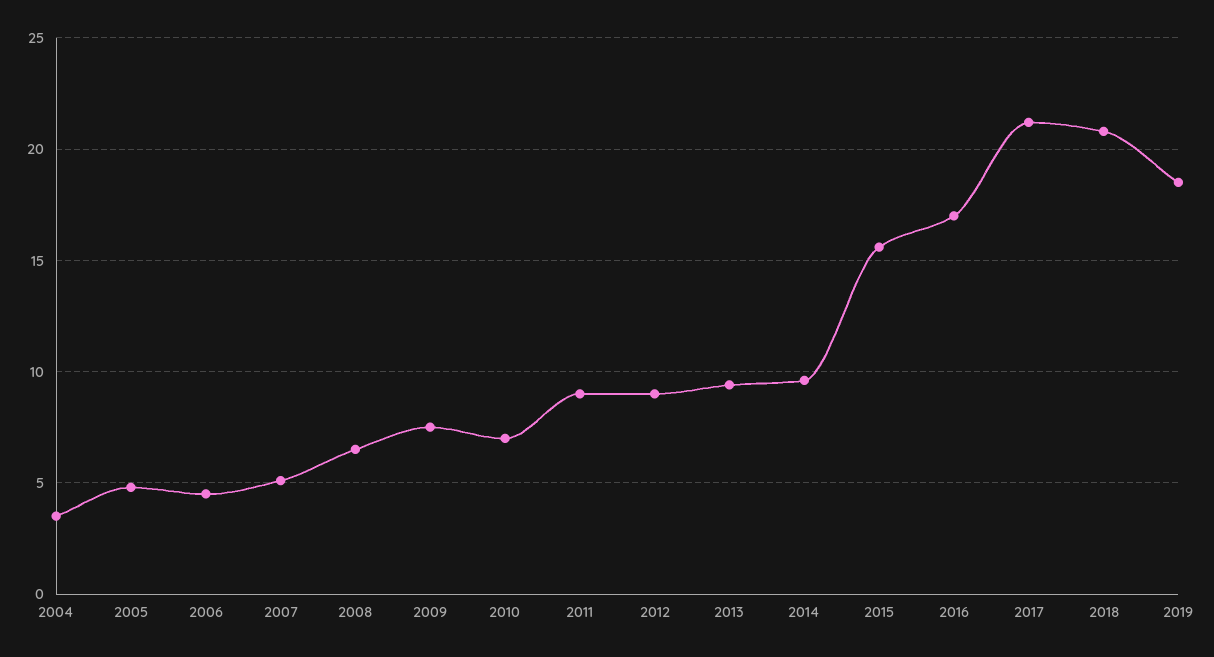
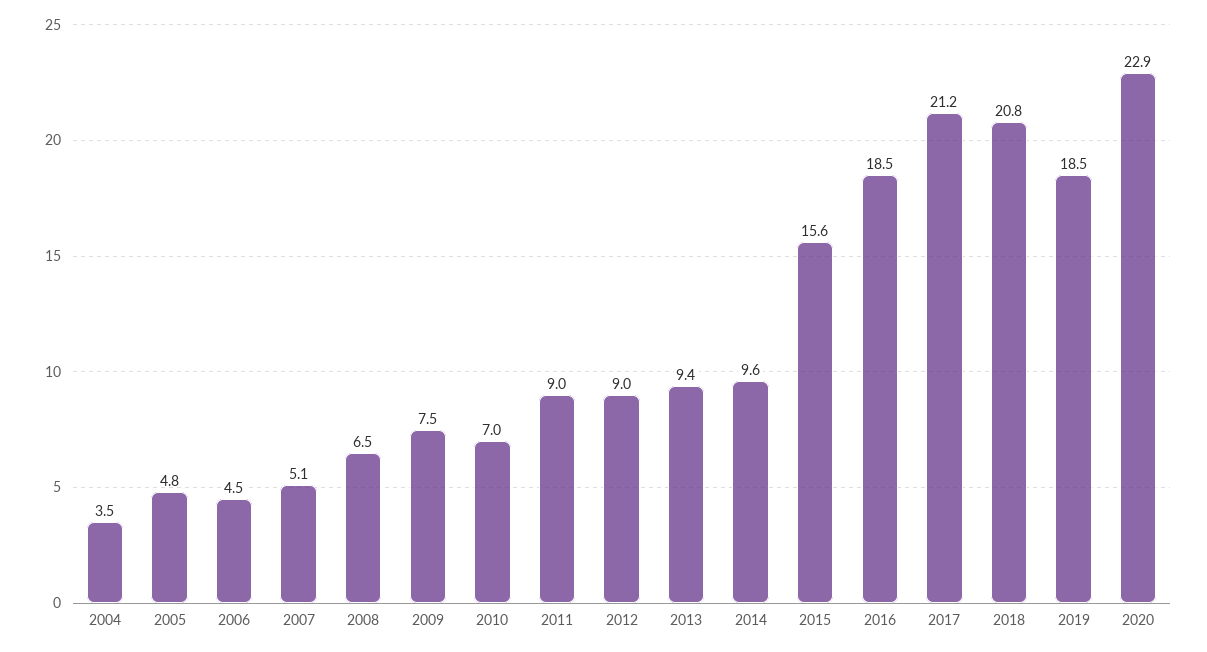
2016: 17 -> 18.5
2020: none -> 22.9

